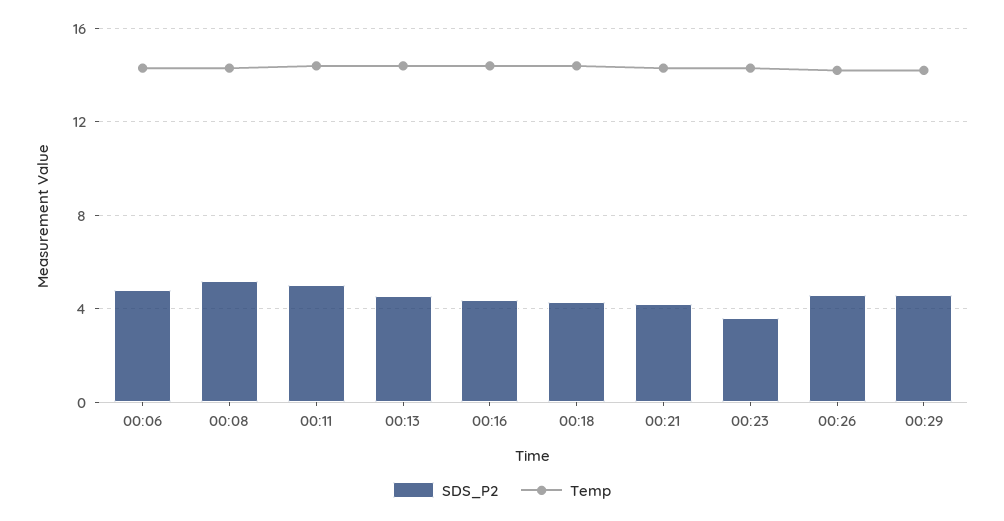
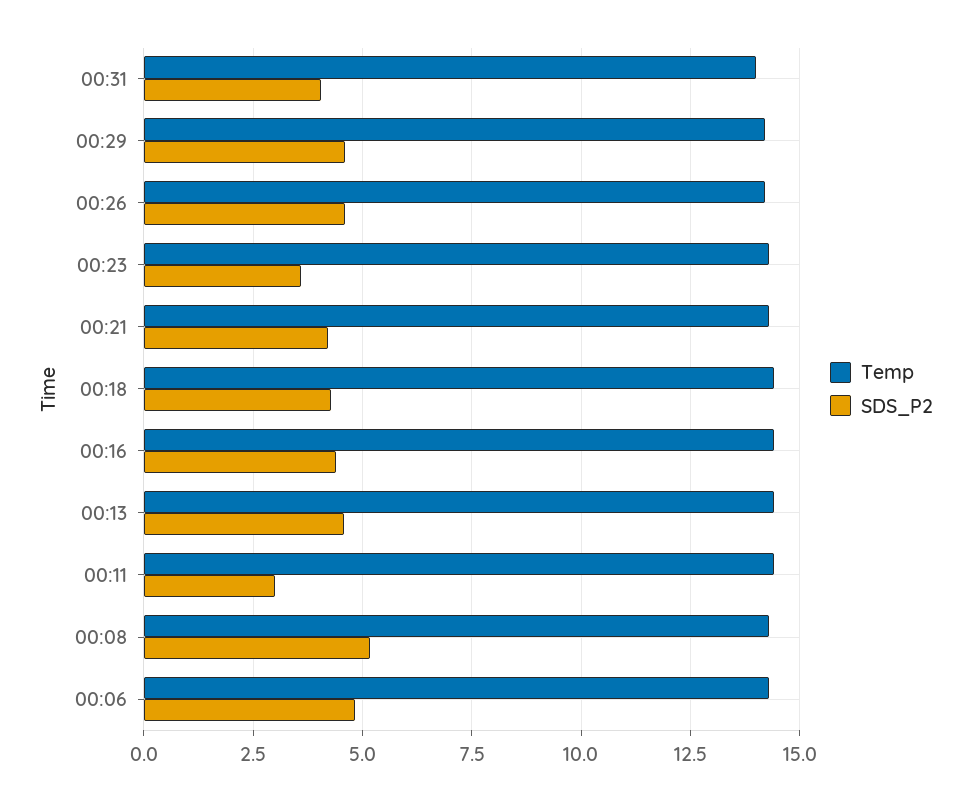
SDS_P2, 00:11: 5 -> 3
Temp, 00:31: none -> 14
SDS_P2, 00:31: none -> 4

